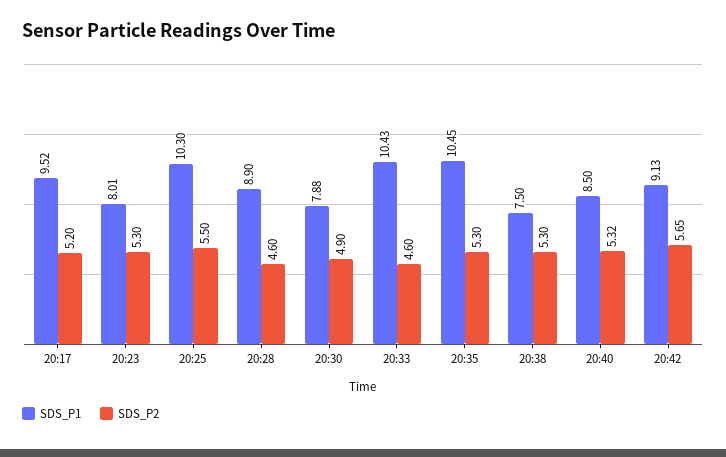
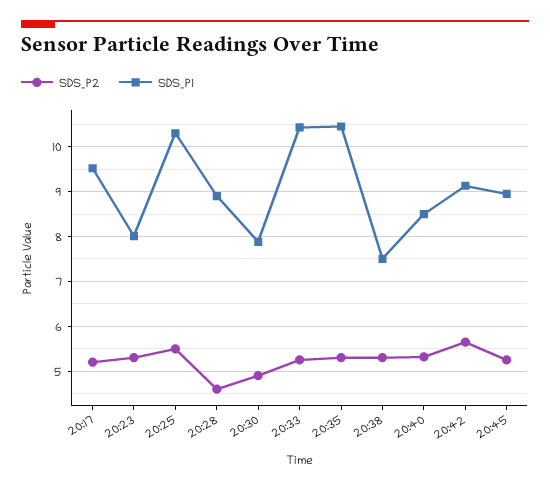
SDS_P2, 20:33: 4.6 -> 5.2
SDS_P2, 20:45: none -> 5.2
SDS_P1, 20:45: none -> 9

